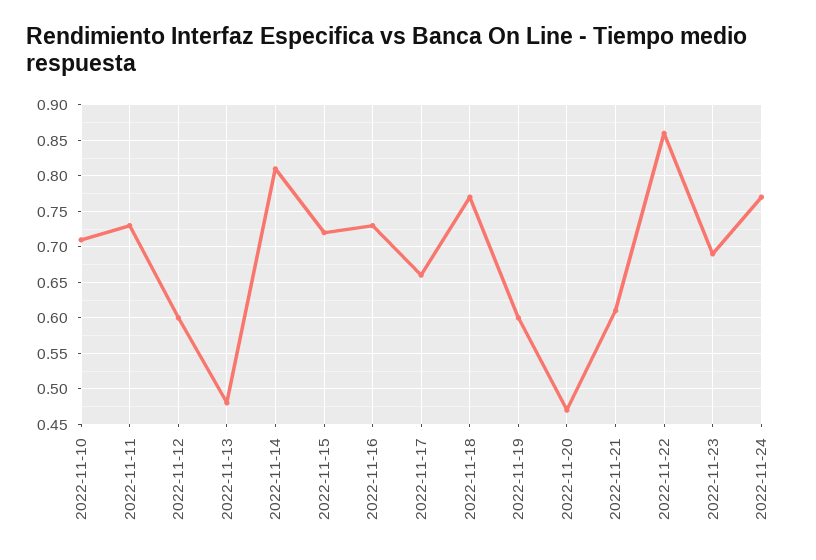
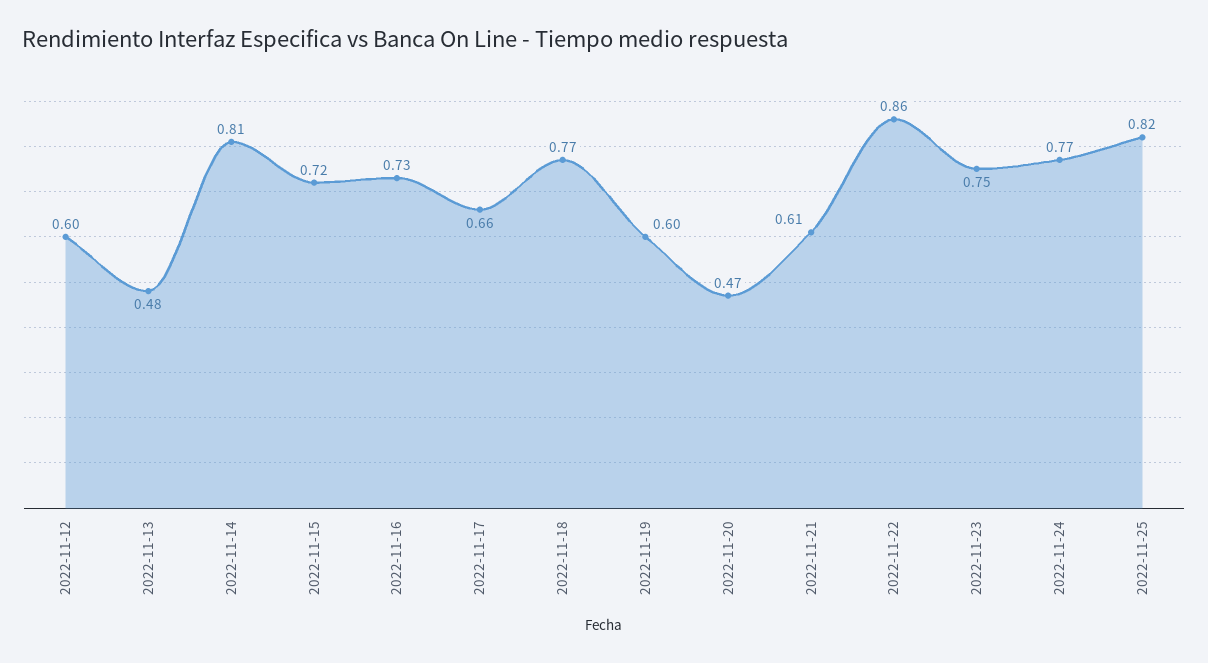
2022-11-10: 0.71 -> none
2022-11-11: 0.73 -> none
2022-11-23: 0.69 -> 0.75
2022-11-25: none -> 0.82

